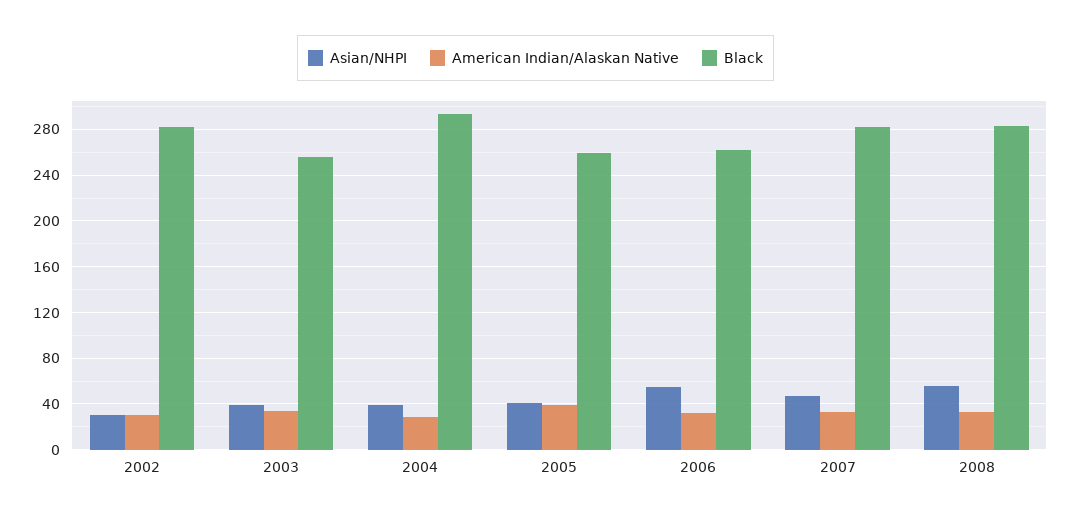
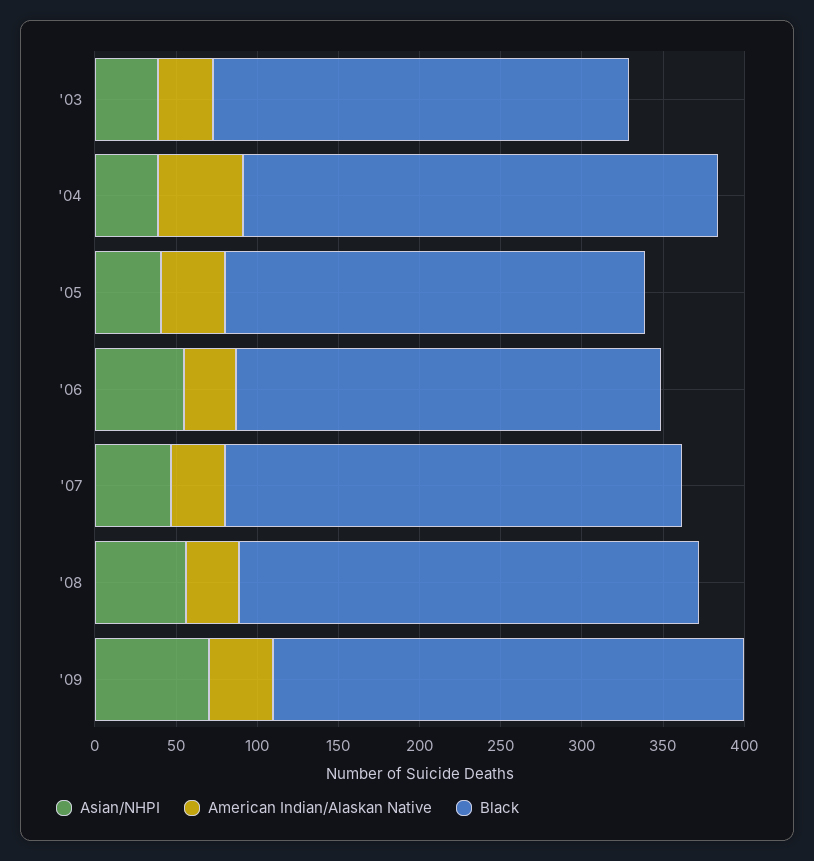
Asian/NHPI, 2002: 30 -> none
American Indian/Alaskan Native, 2002: 30 -> none
Black, 2002: 280 -> none
American Indian/Alaskan Native, 2004: 30 -> 50
Asian/NHPI, '09: none -> 70
American Indian/Alaskan Native, '09: none -> 40
Black, '09: none -> 290

